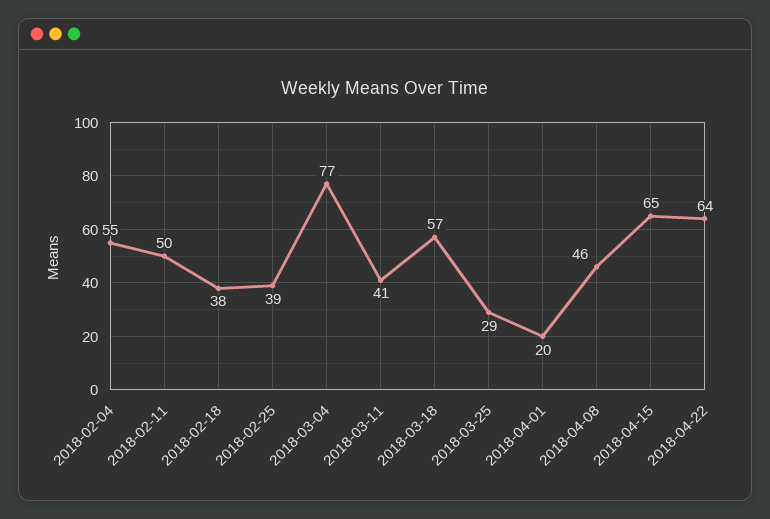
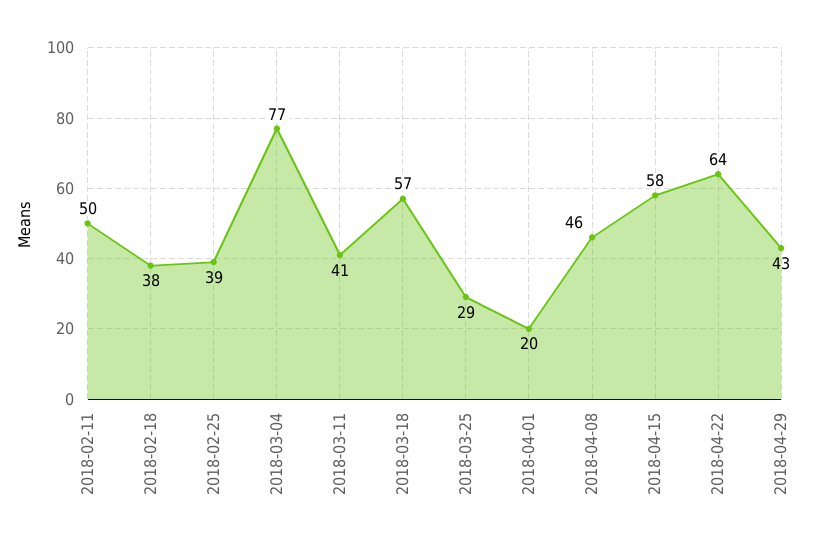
2018-02-04: 55 -> none
2018-04-15: 65 -> 58
2018-04-29: none -> 43

